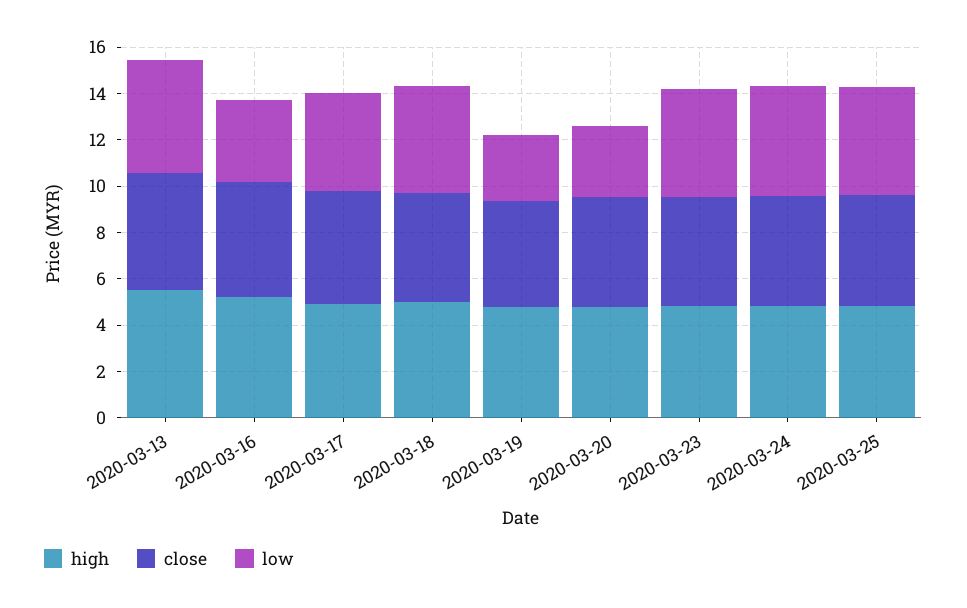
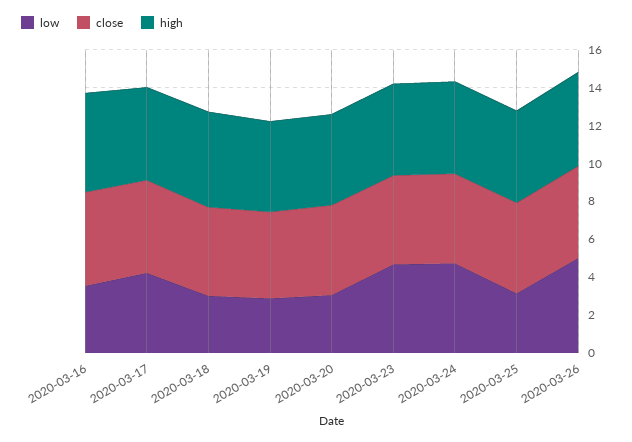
high, 2020-03-13: 5.5 -> none
close, 2020-03-13: 5 -> none
low, 2020-03-13: 5 -> none
low, 2020-03-18: 4.5 -> 3
low, 2020-03-25: 4.5 -> 3
low, 2020-03-26: none -> 5
close, 2020-03-26: none -> 5
high, 2020-03-26: none -> 5

